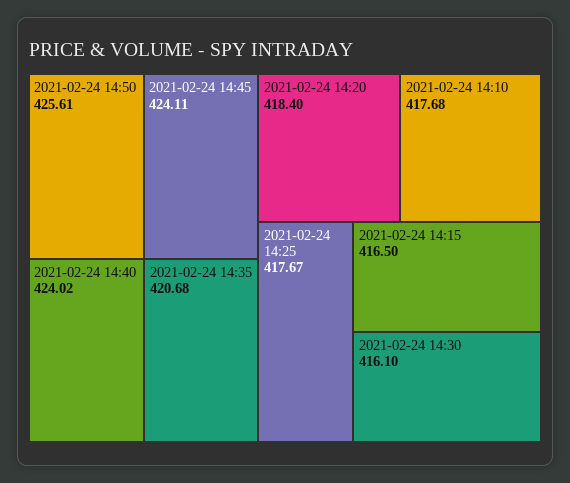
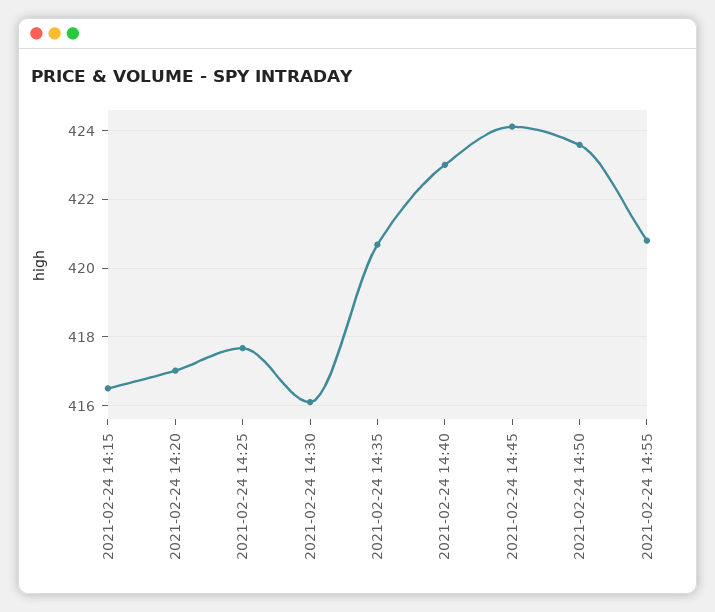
2021-02-24 14:50: 425.61 -> 423.6
2021-02-24 14:40: 424.02 -> 423
2021-02-24 14:20: 418.4 -> 417
2021-02-24 14:10: 417.68 -> none
2021-02-24 14:55: none -> 420.8

